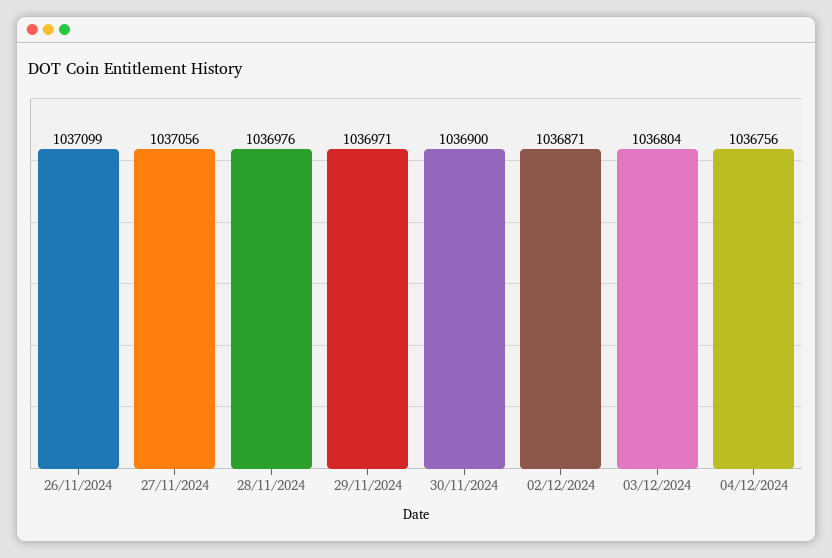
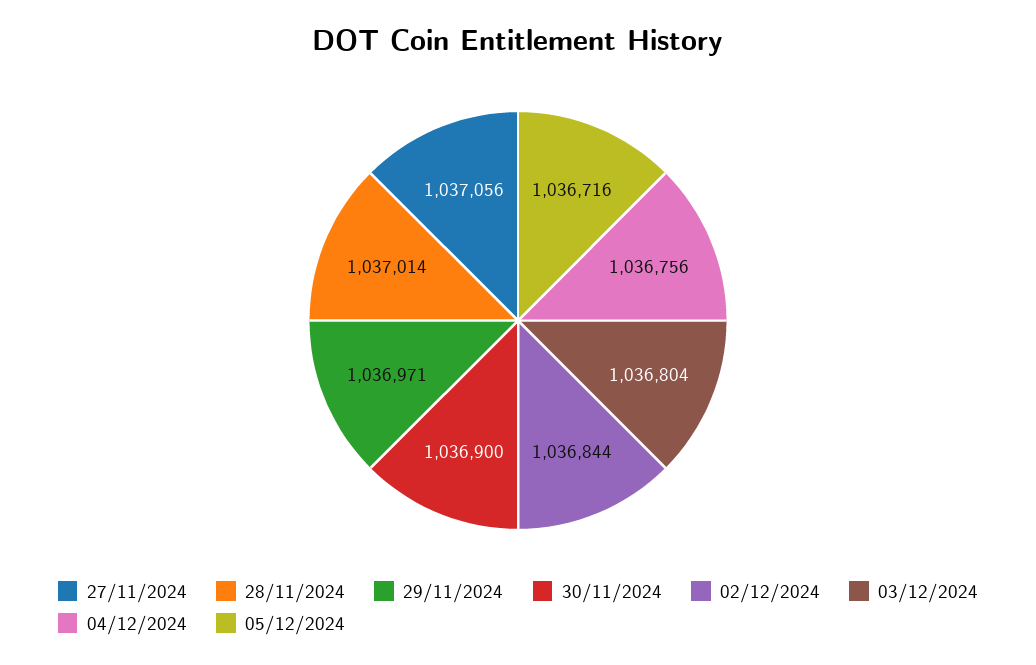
26/11/2024: 1037099 -> none
28/11/2024: 1036976 -> 1037014
02/12/2024: 1036871 -> 1036844
05/12/2024: none -> 1036716

